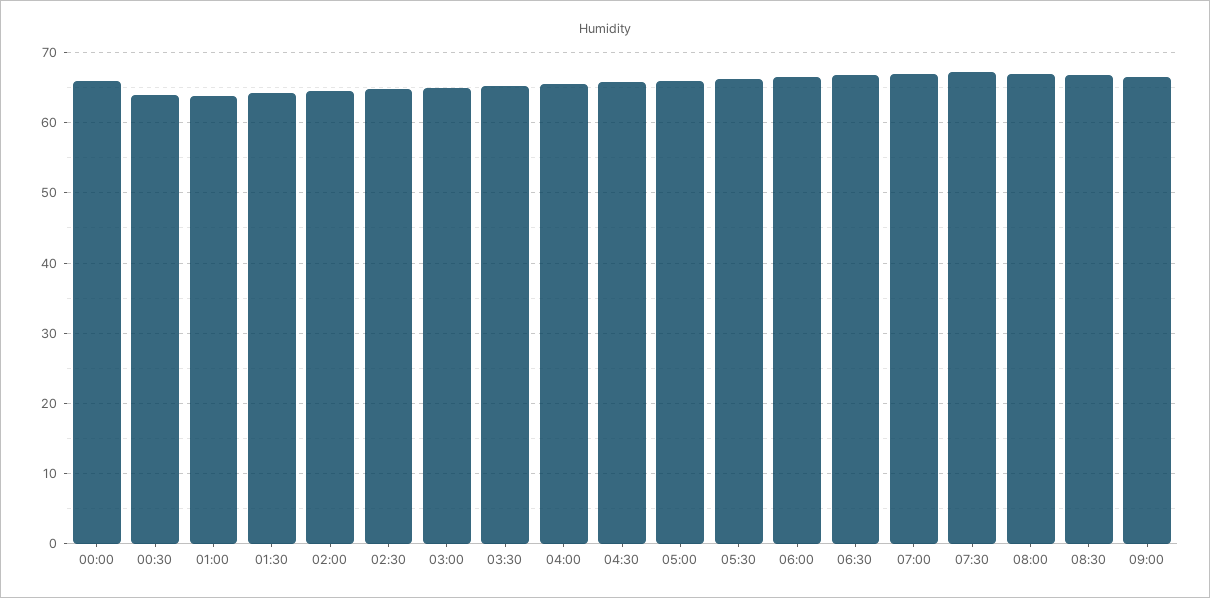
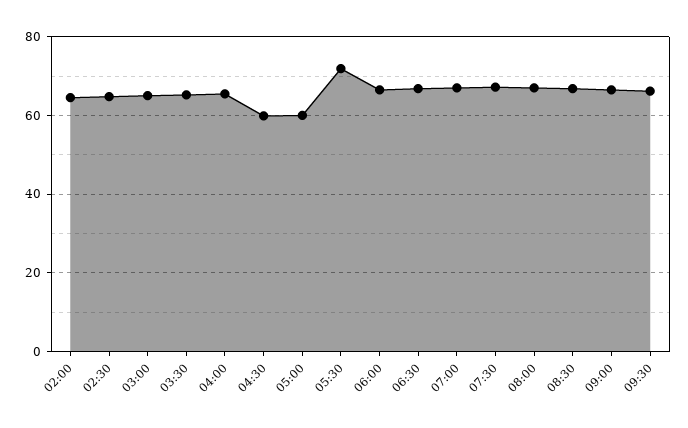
00:00: 66 -> none
00:30: 64 -> none
01:00: 64 -> none
01:30: 64 -> none
04:30: 66 -> 60
05:00: 66 -> 60
05:30: 66 -> 72
09:30: none -> 66

